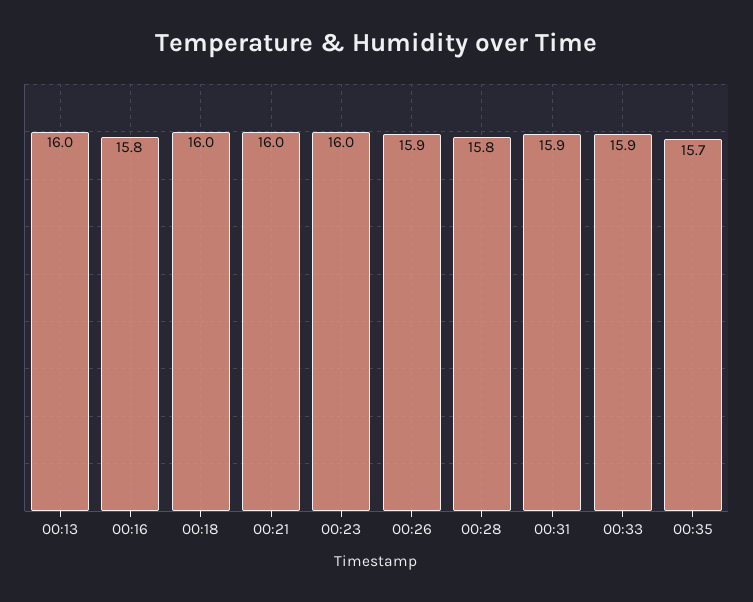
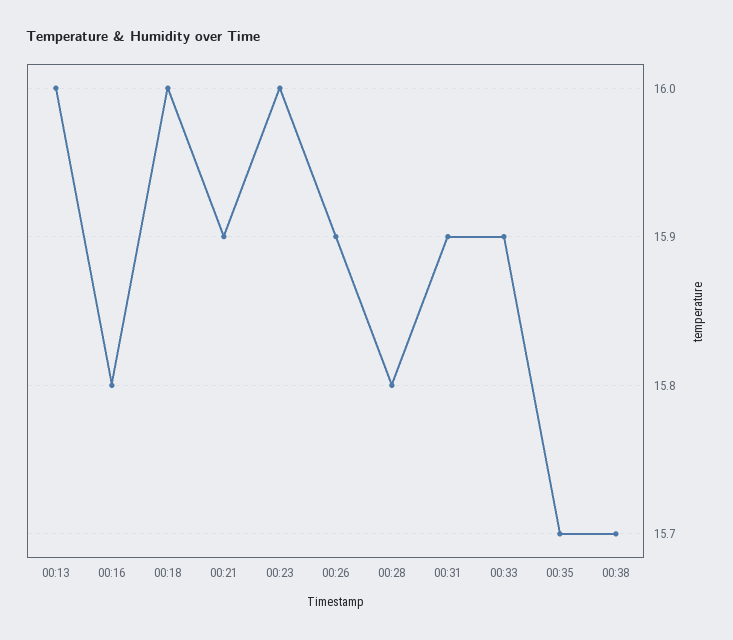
00:21: 16 -> 15.9
00:38: none -> 15.7

